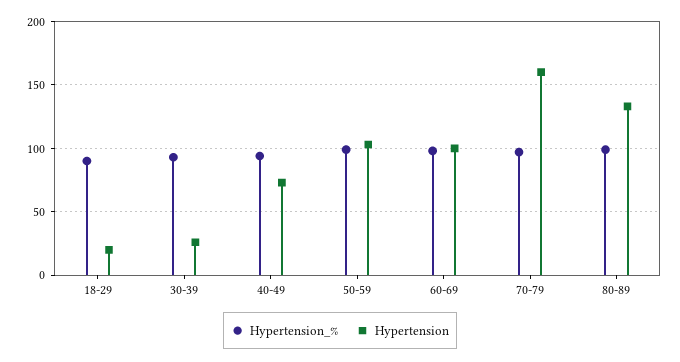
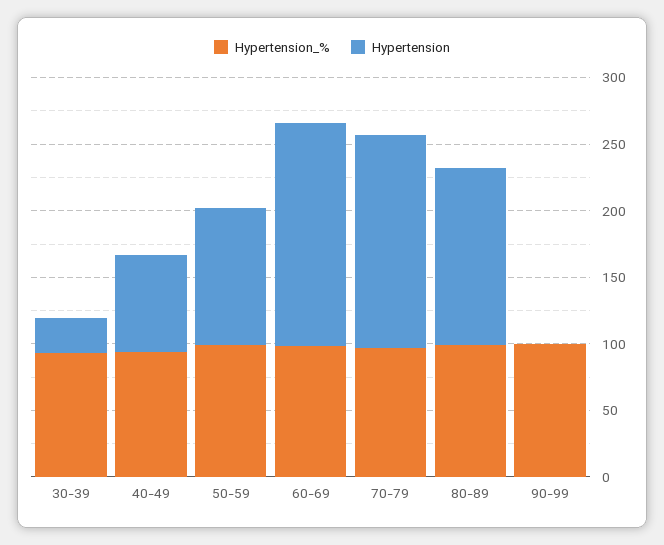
Hypertension_%, 18-29: 90 -> none
Hypertension, 18-29: 20 -> none
Hypertension, 60-69: 100 -> 170
Hypertension_%, 90-99: none -> 100
Hypertension, 90-99: none -> 0

